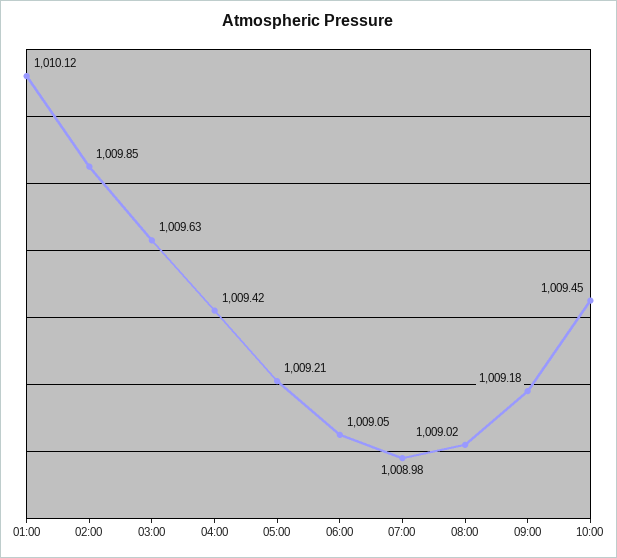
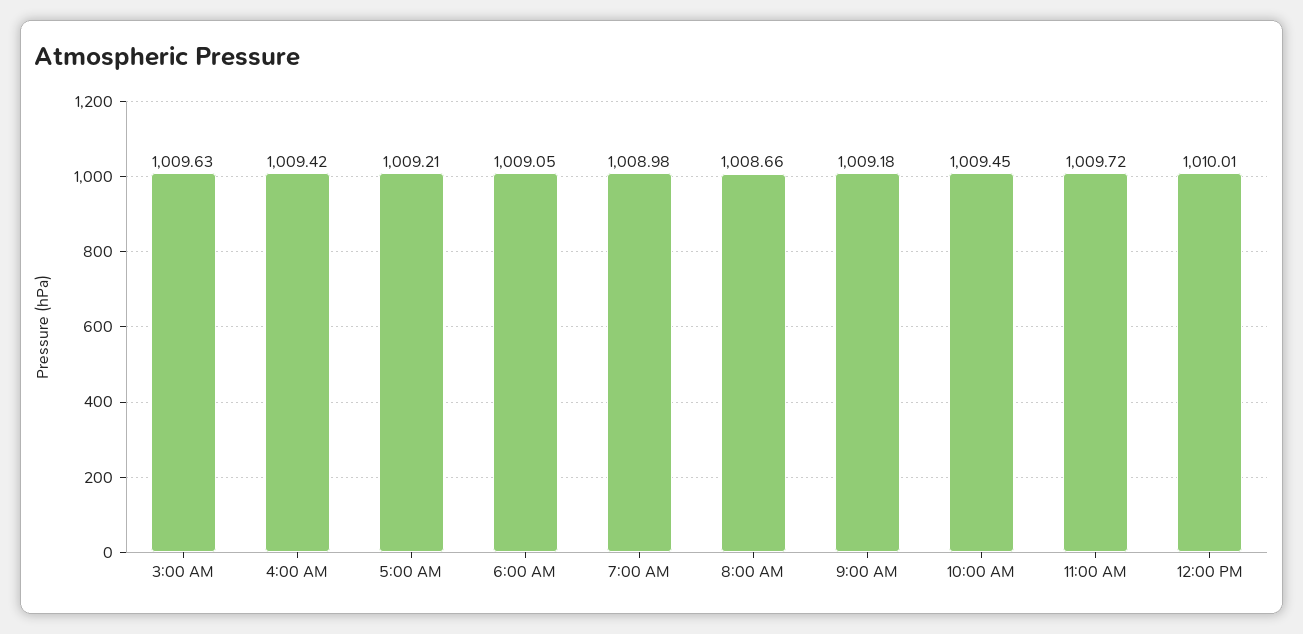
01:00: 1010.12 -> none
02:00: 1009.85 -> none
08:00: 1009.02 -> 1008.66
11:00 AM: none -> 1009.72
12:00 PM: none -> 1010.01

